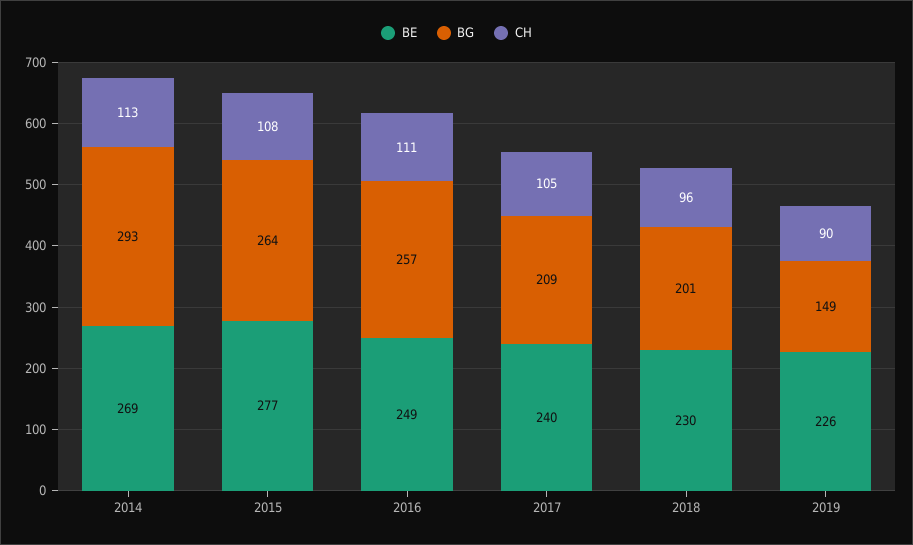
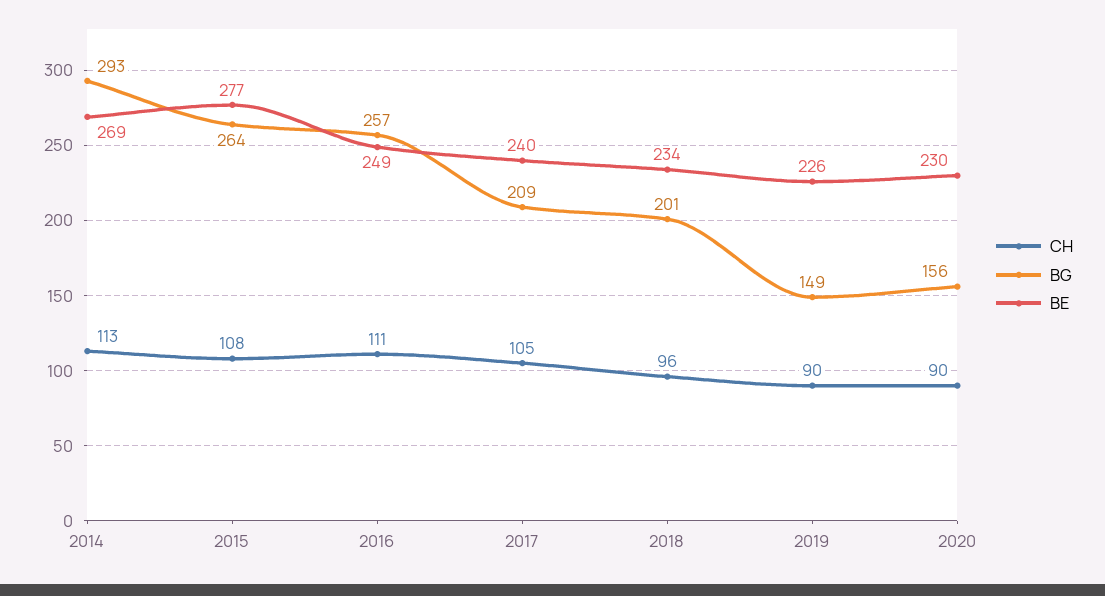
BE, 2018: 230 -> 234
CH, 2020: none -> 90
BG, 2020: none -> 156
BE, 2020: none -> 230

